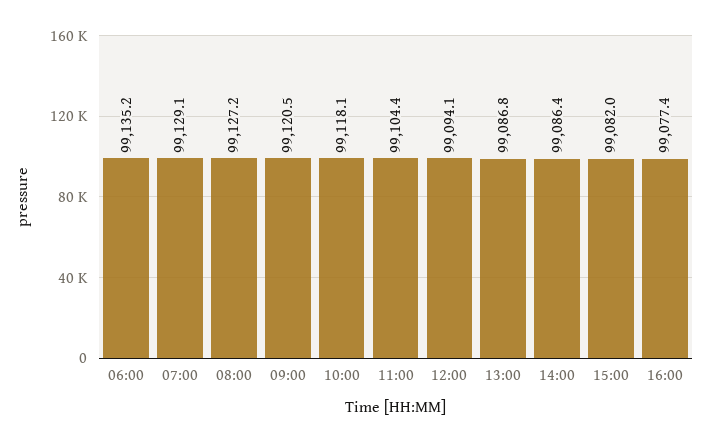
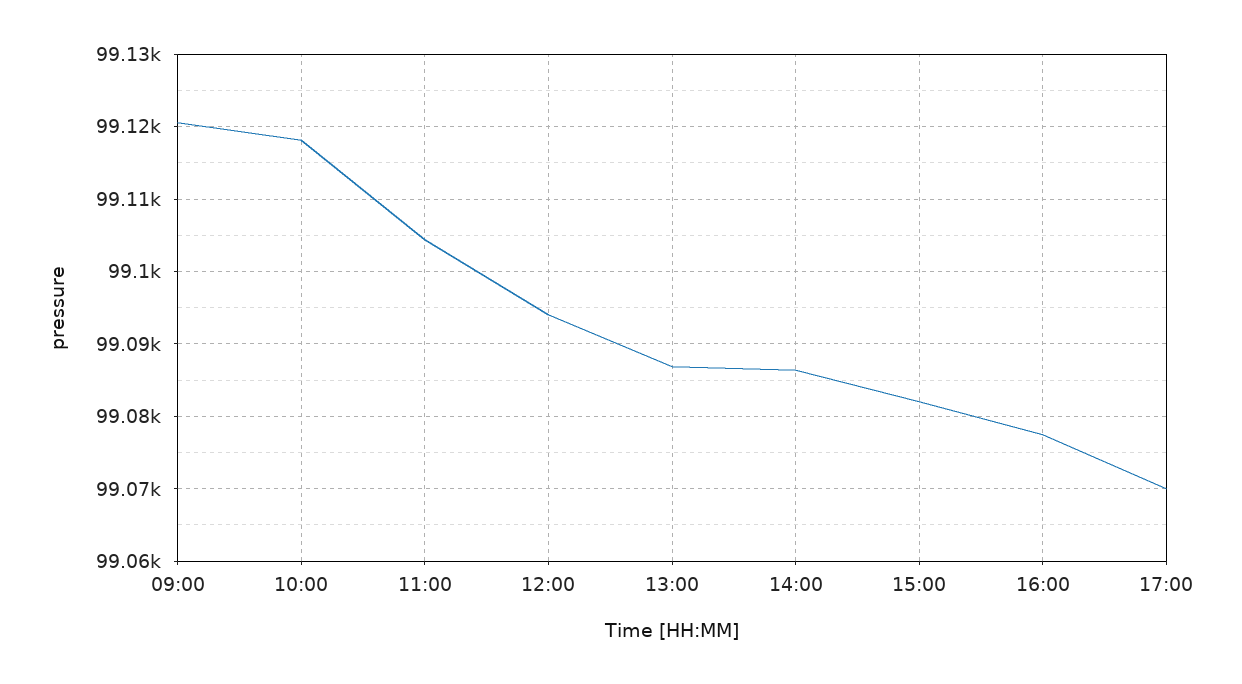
06:00: 99135.2 -> none
07:00: 99129.1 -> none
08:00: 99127.2 -> none
17:00: none -> 99070

